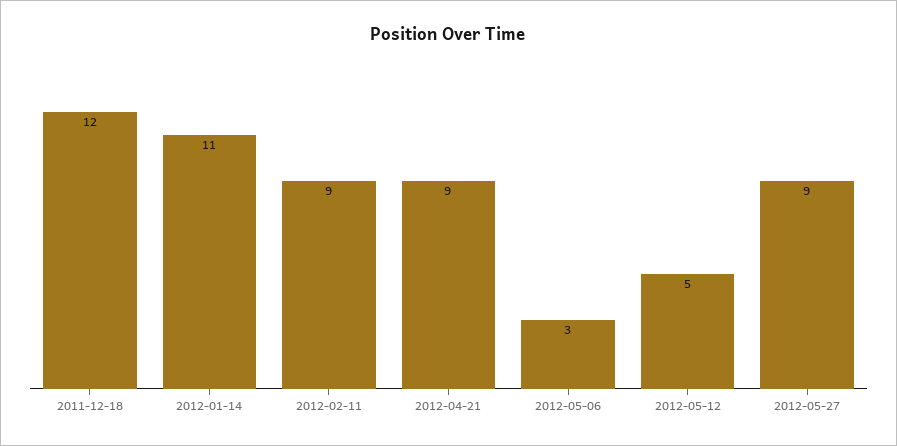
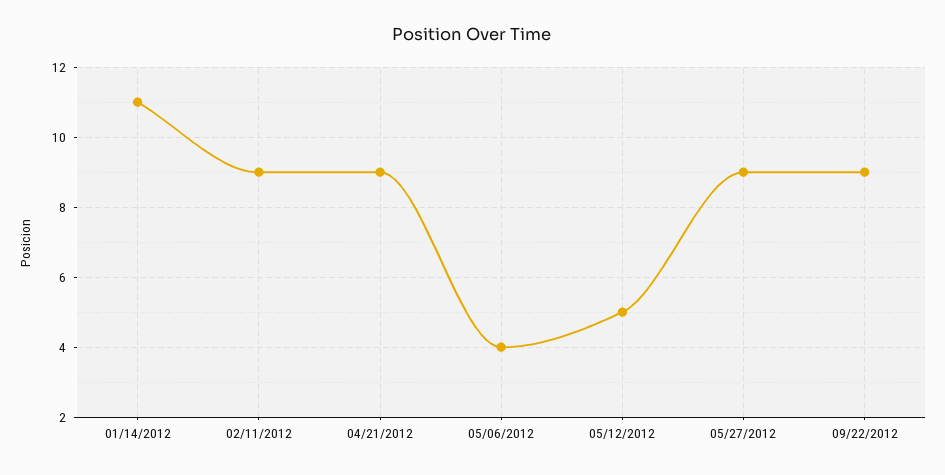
2011-12-18: 12 -> none
2012-05-06: 3 -> 4
09/22/2012: none -> 9

